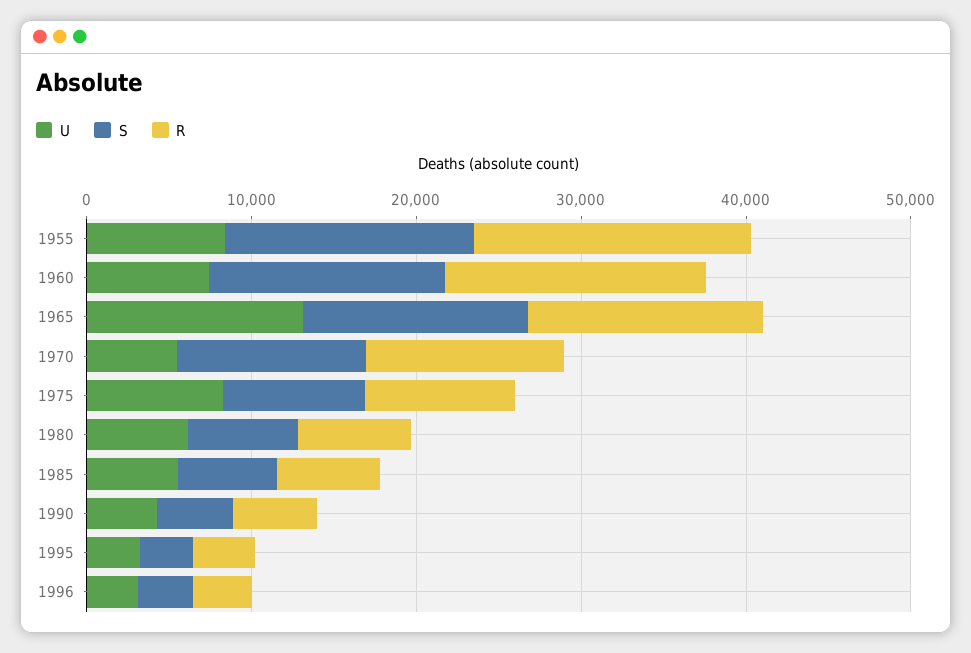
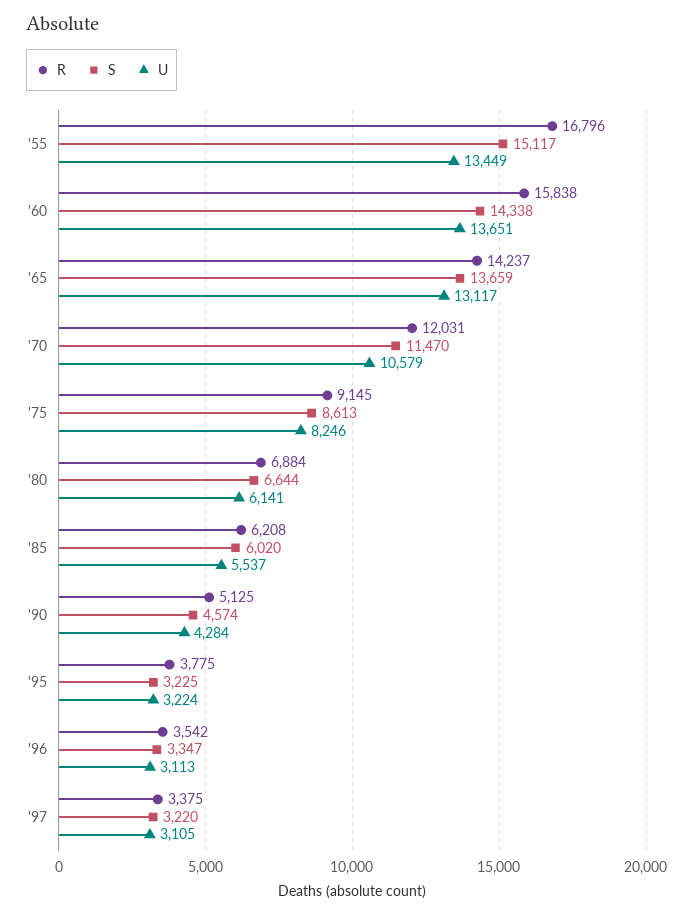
U, 1955: 8000 -> 13449
U, 1960: 8000 -> 13651
U, 1970: 6000 -> 10579
R, '97: none -> 3375
S, '97: none -> 3220
U, '97: none -> 3105

